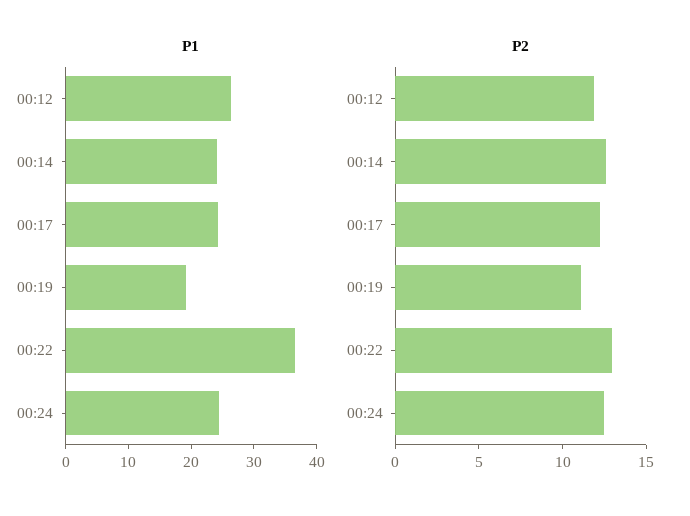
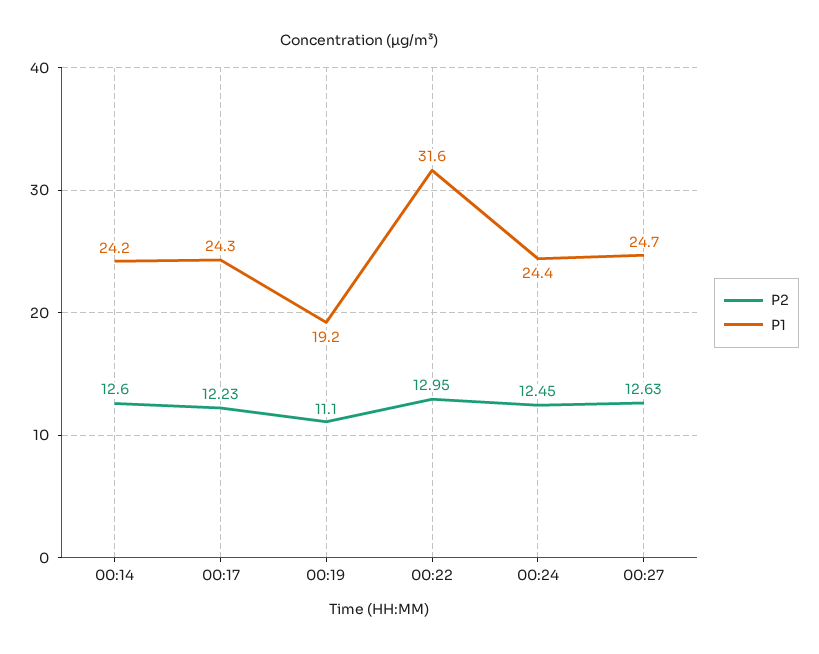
P1, 00:12: 26 -> none
P1, 00:22: 36 -> 31.6
P2, 00:12: 12 -> none
P2, 00:27: none -> 12.63
P1, 00:27: none -> 24.7

